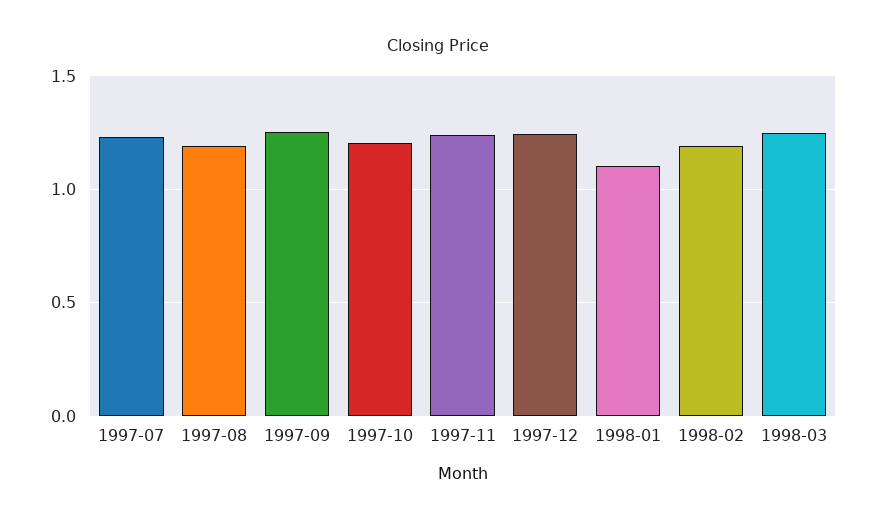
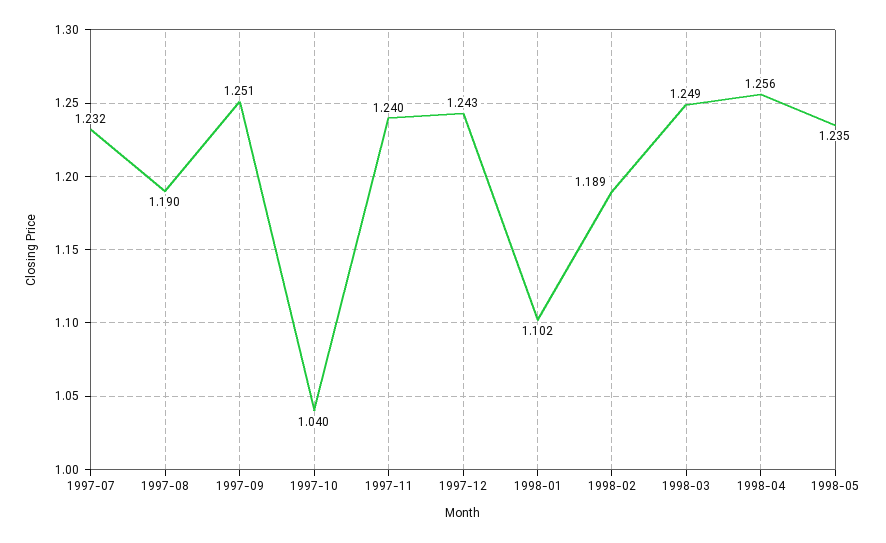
1997-10: 1.2 -> 1.04
1998-04: none -> 1.256
1998-05: none -> 1.235

